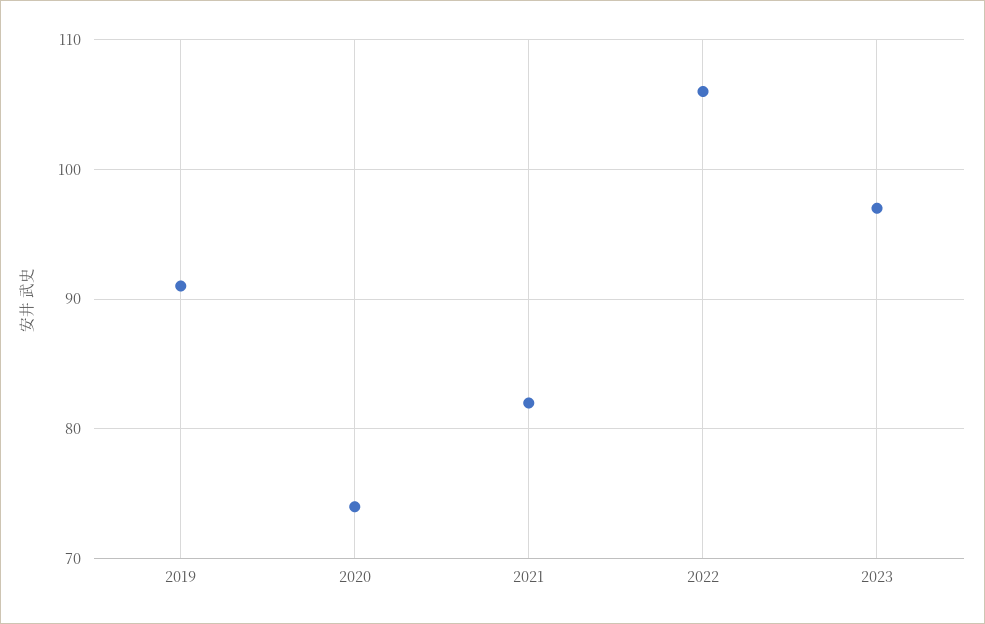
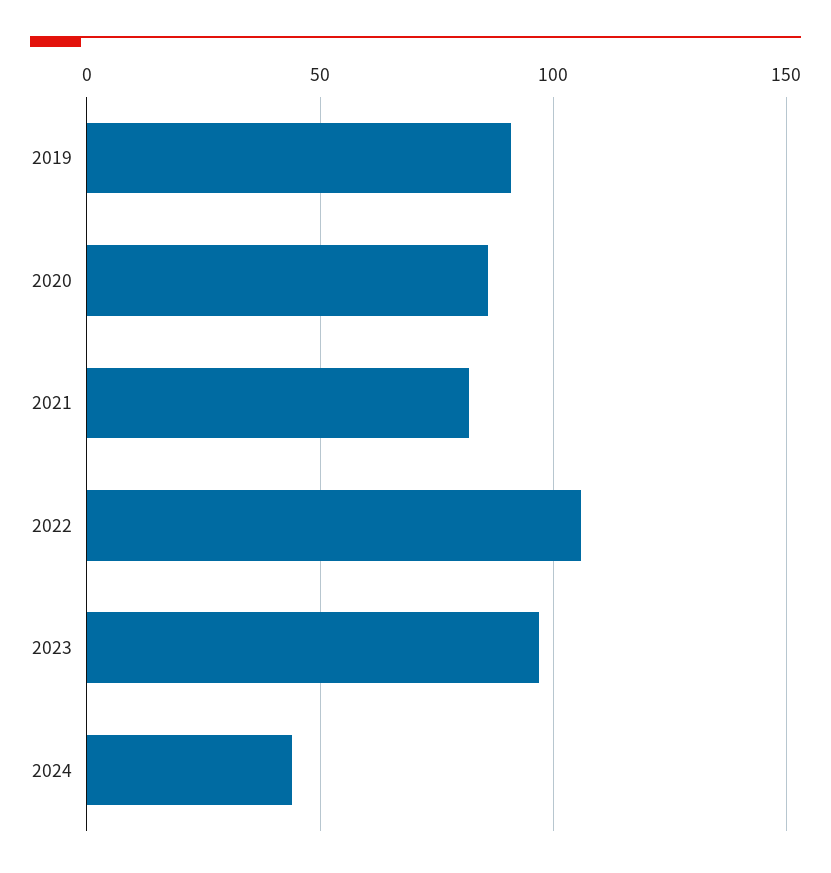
2020: 74 -> 85
2024: none -> 45

